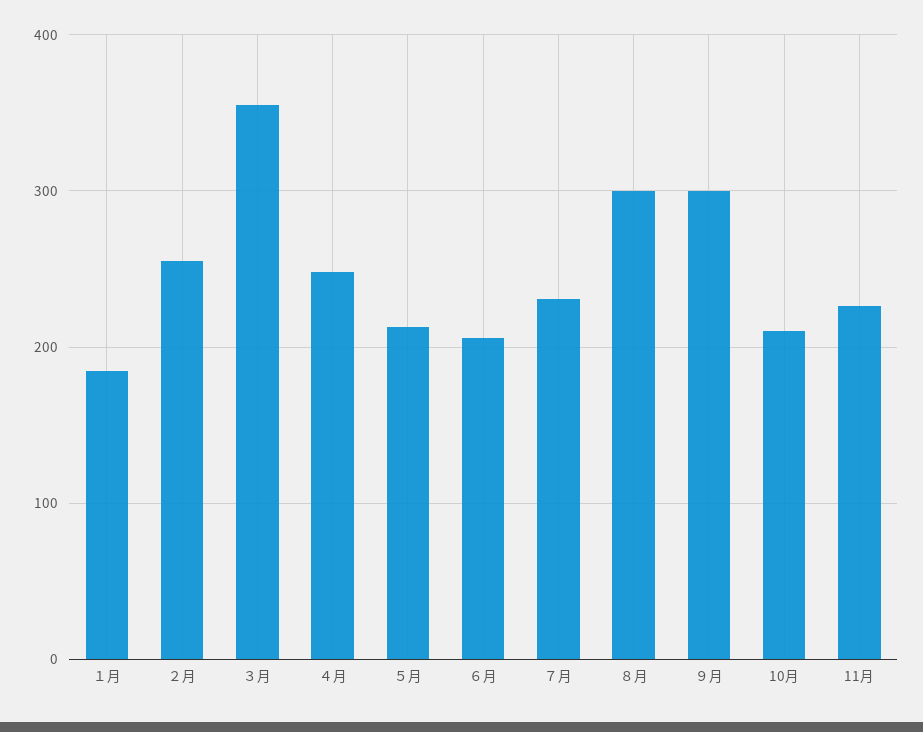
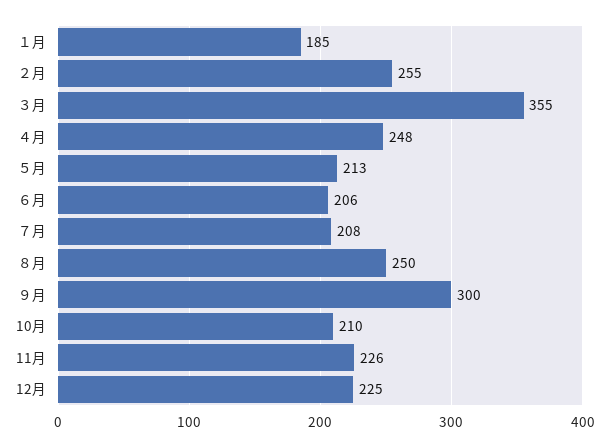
７月: 230 -> 208
８月: 300 -> 250
12月: none -> 225

